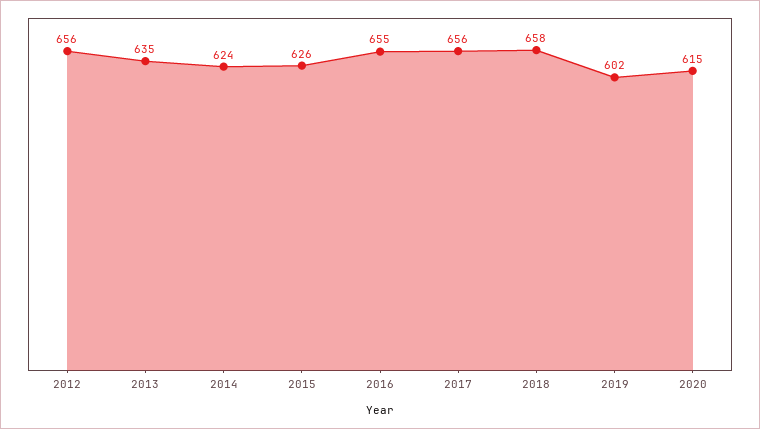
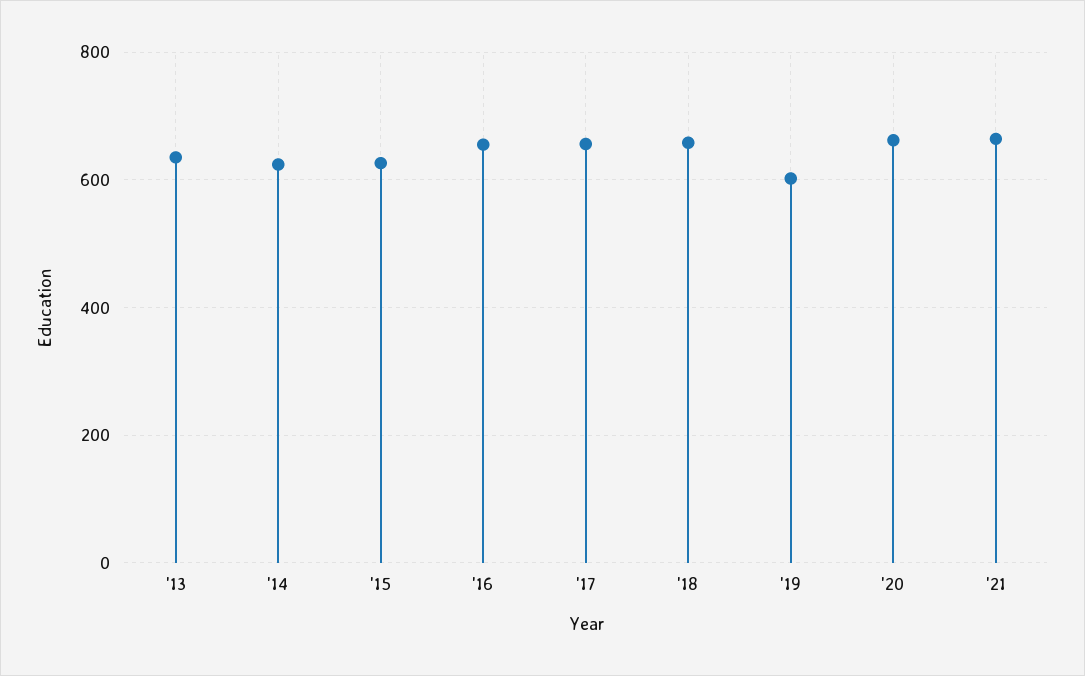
2012: 656 -> none
2020: 615 -> 660
'21: none -> 660

